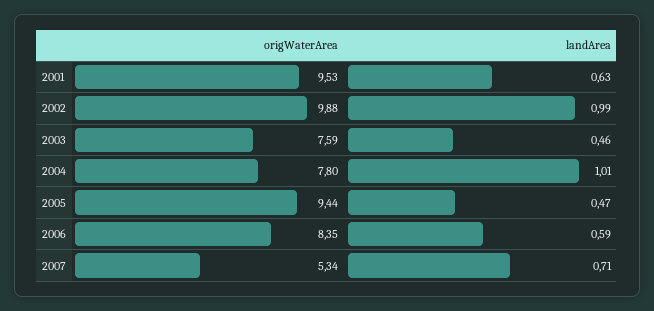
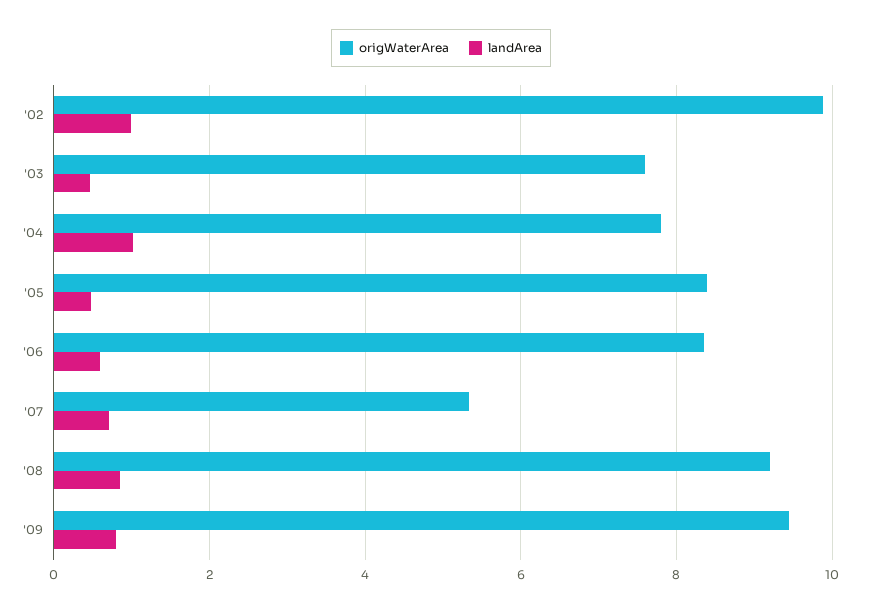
origWaterArea, 2001: 9.53 -> none
landArea, 2001: 0.63 -> none
origWaterArea, 2005: 9.44 -> 8.4
origWaterArea, '08: none -> 9.2
landArea, '08: none -> 0.8
origWaterArea, '09: none -> 9.4
landArea, '09: none -> 0.8

